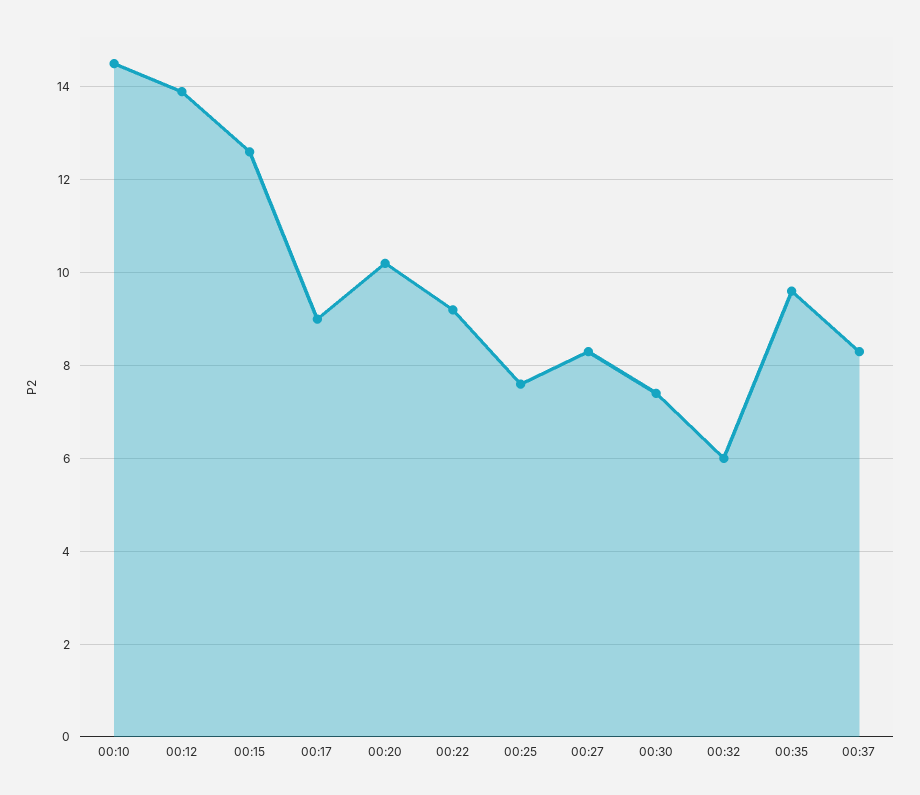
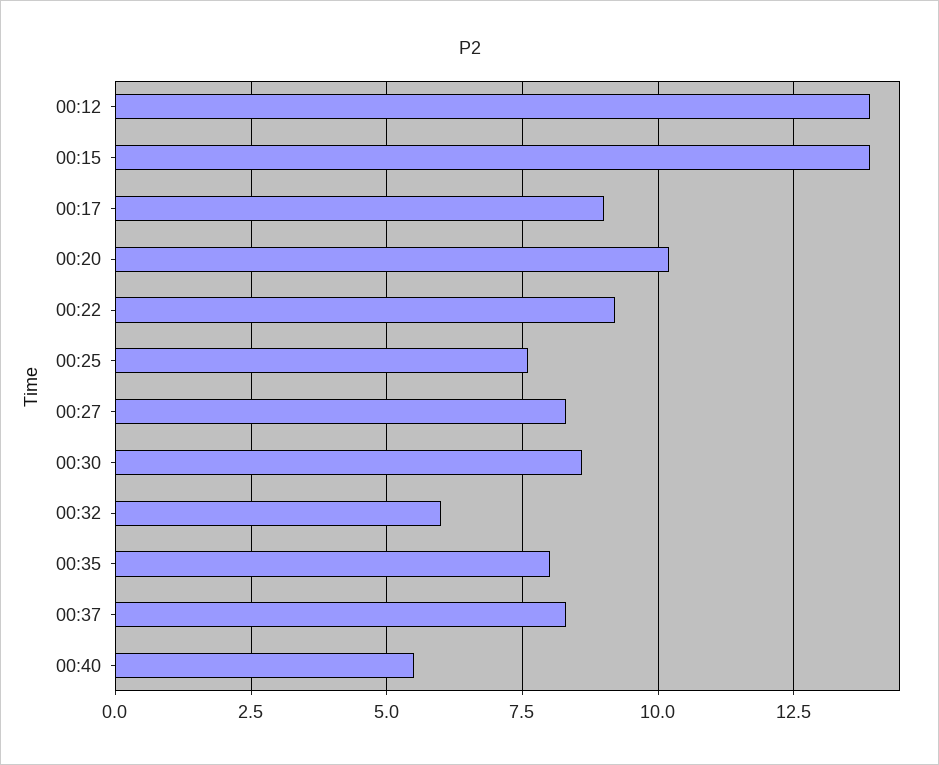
00:10: 14.5 -> none
00:15: 12.5 -> 14
00:30: 7.5 -> 8.5
00:35: 9.5 -> 8
00:40: none -> 5.5

